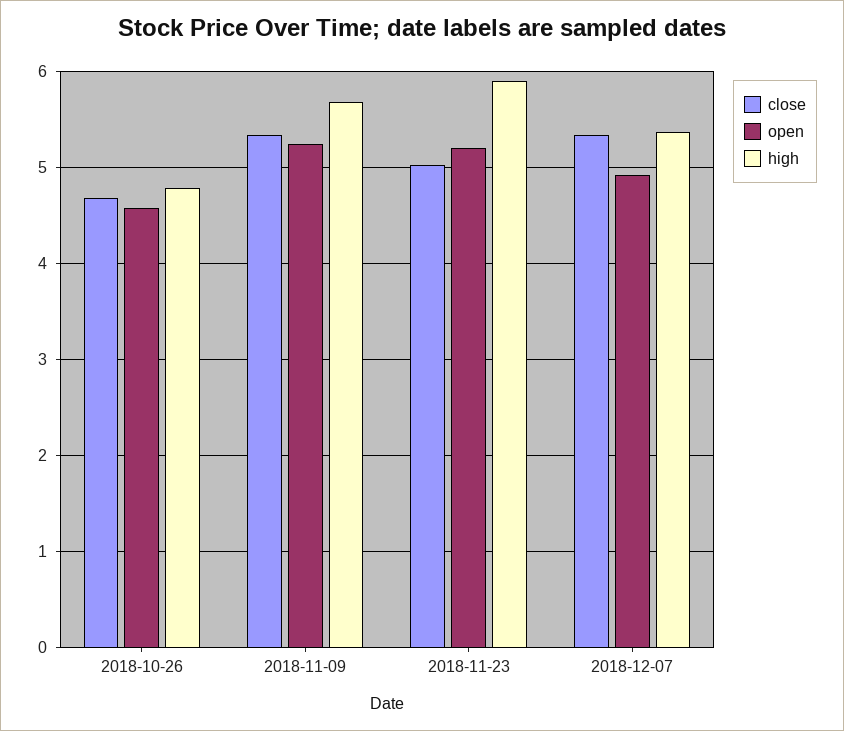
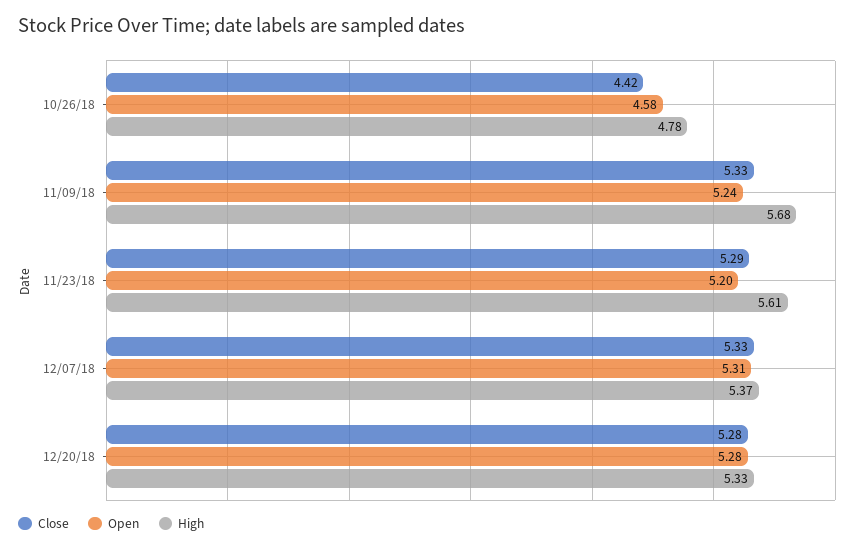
close, 2018-10-26: 4.7 -> 4.42
close, 2018-11-23: 5 -> 5.29
high, 2018-11-23: 5.9 -> 5.61
open, 2018-12-07: 4.9 -> 5.31
close, 12/20/18: none -> 5.28
open, 12/20/18: none -> 5.28
high, 12/20/18: none -> 5.33

